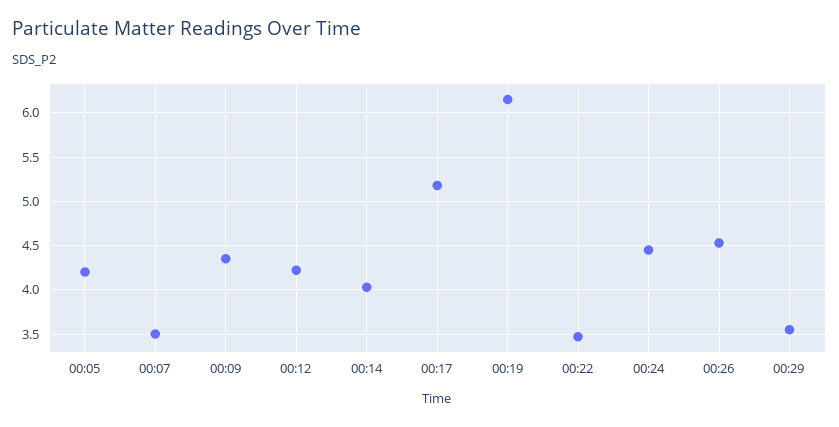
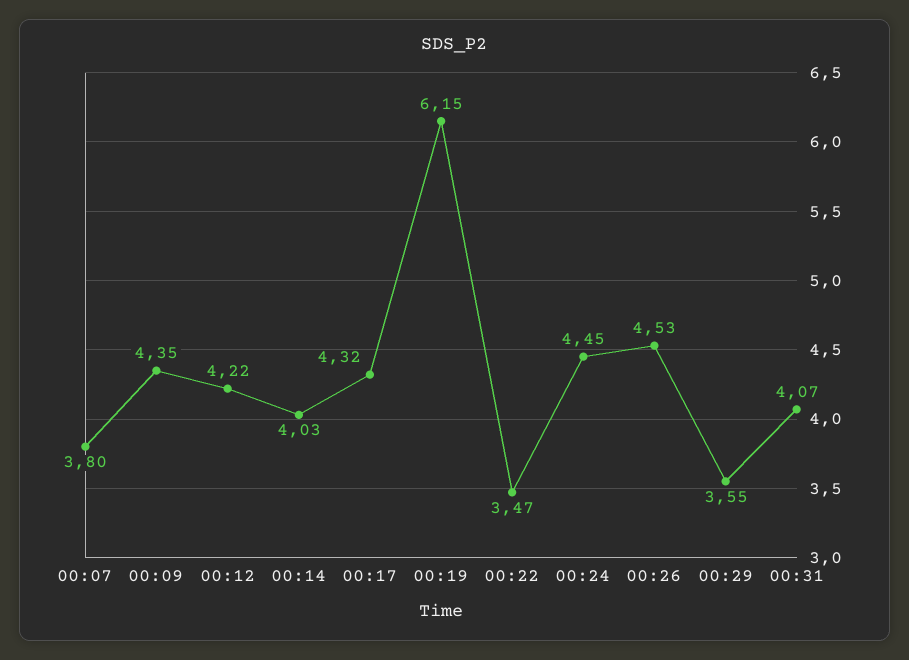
00:05: 4.2 -> none
00:07: 3.5 -> 3.8
00:17: 5.2 -> 4.32
00:31: none -> 4.07

